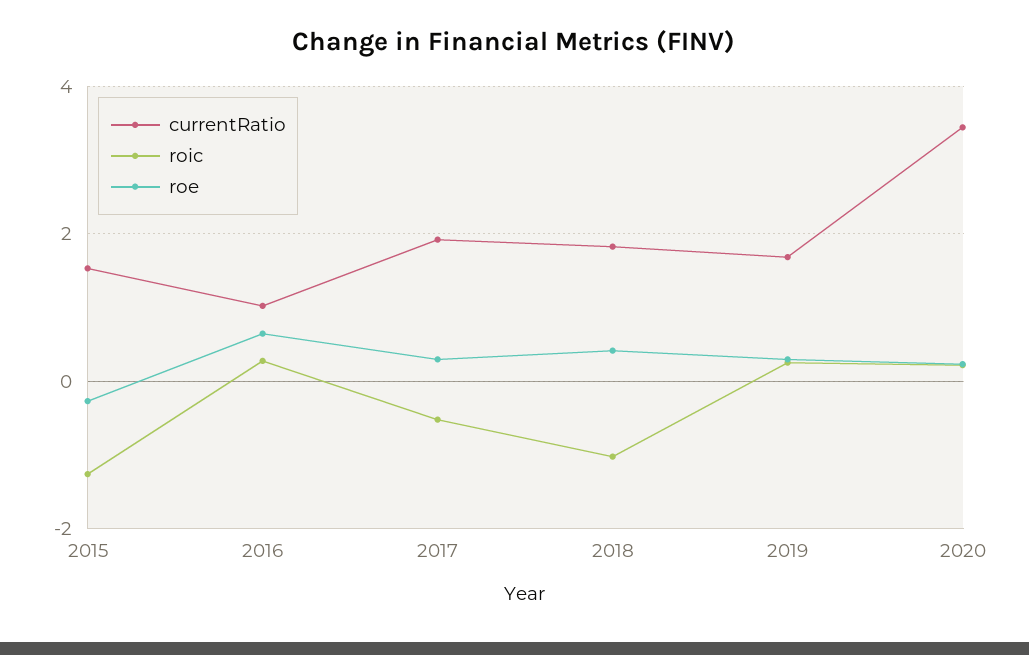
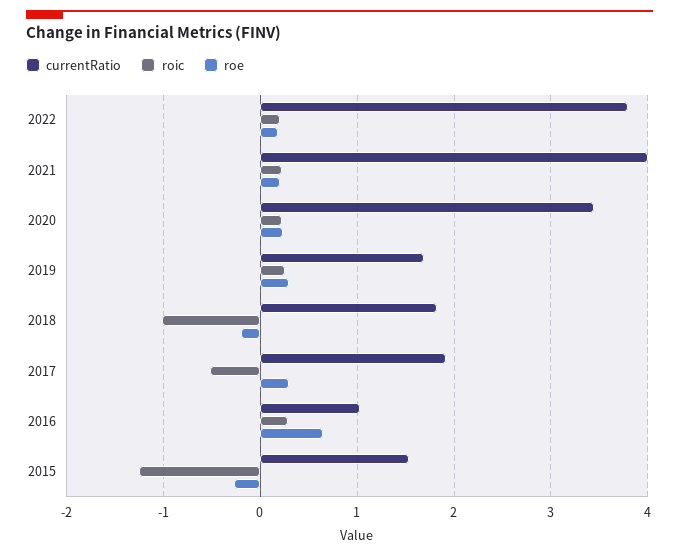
roe, 2018: 0.4 -> -0.2
currentRatio, 2022: none -> 3.8
roic, 2022: none -> 0.2
roe, 2022: none -> 0.2
currentRatio, 2021: none -> 4
roic, 2021: none -> 0.2
roe, 2021: none -> 0.2

